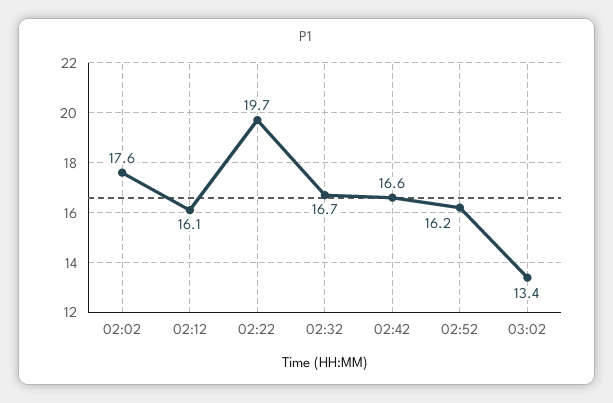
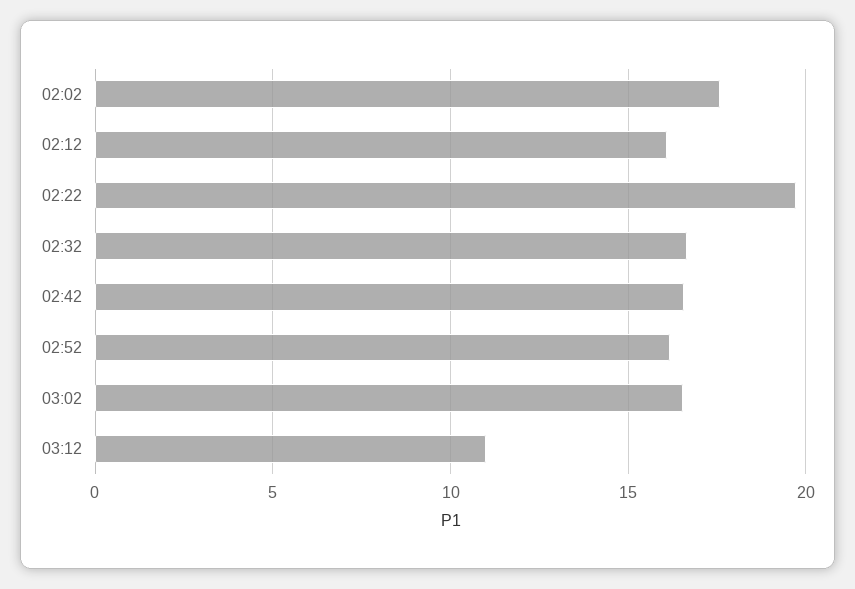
03:02: 13.4 -> 16.5
03:12: none -> 11

